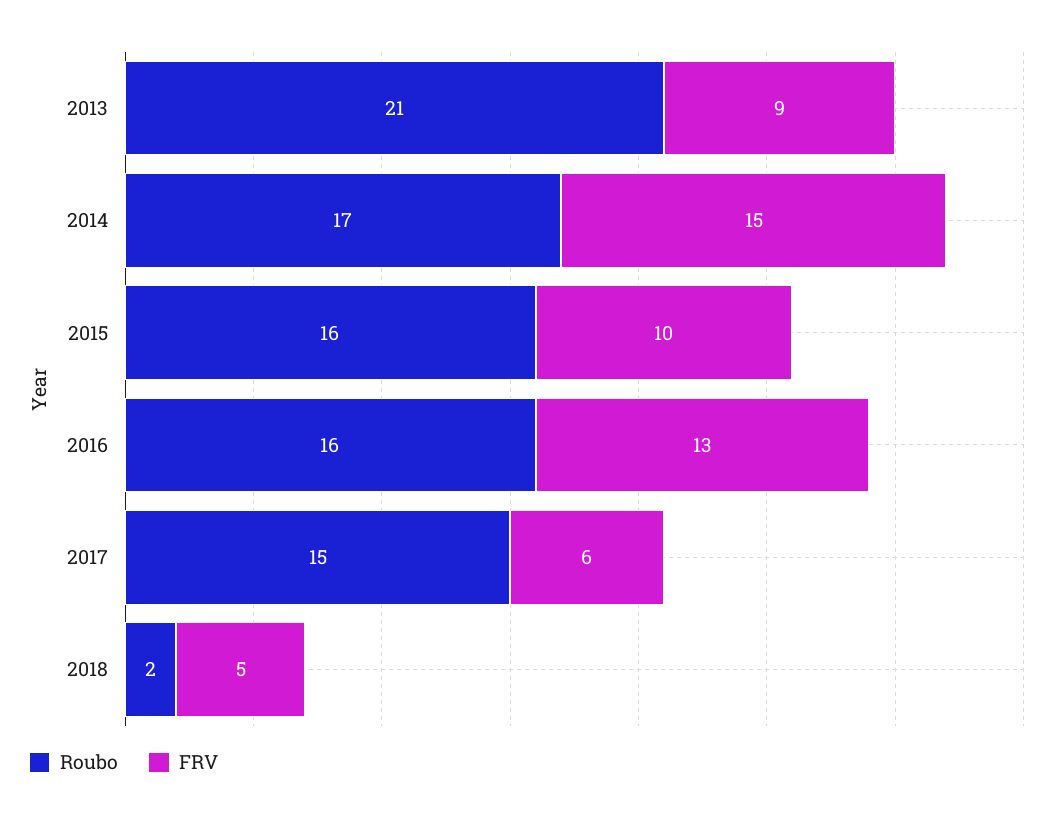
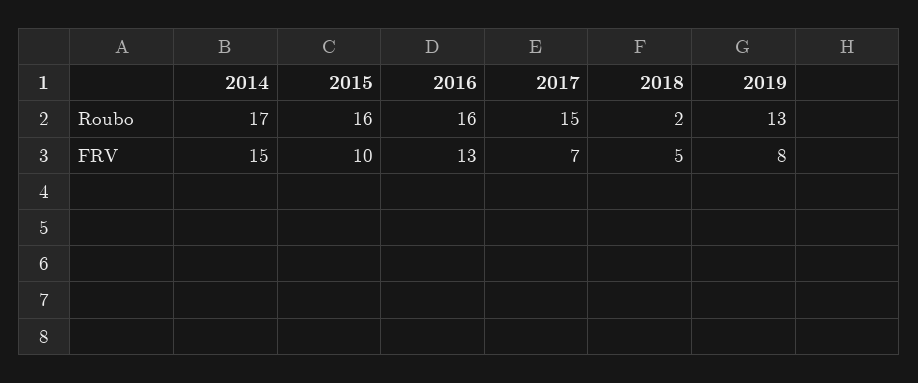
Roubo, 2013: 21 -> none
FRV, 2013: 9 -> none
FRV, 2017: 6 -> 7
Roubo, 2019: none -> 13
FRV, 2019: none -> 8

